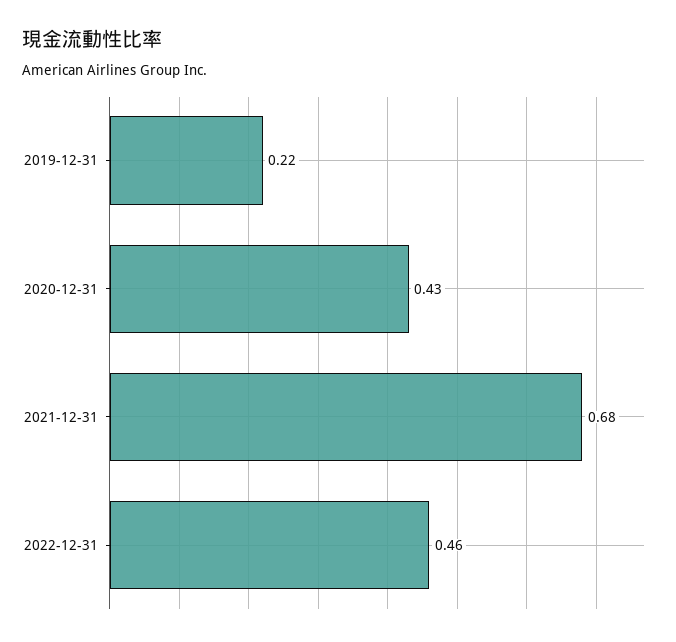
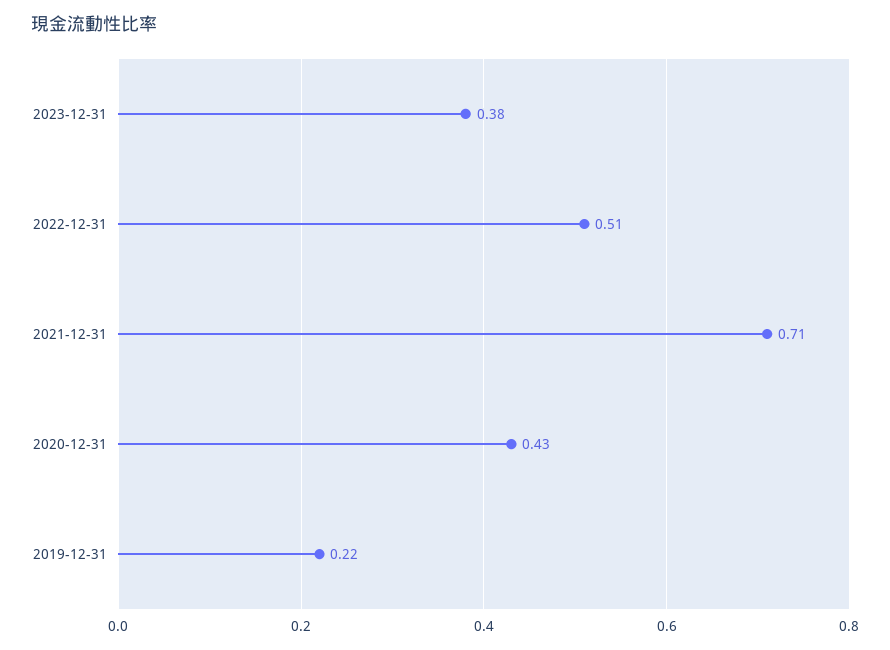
2021-12-31: 0.68 -> 0.71
2022-12-31: 0.46 -> 0.51
2023-12-31: none -> 0.38

